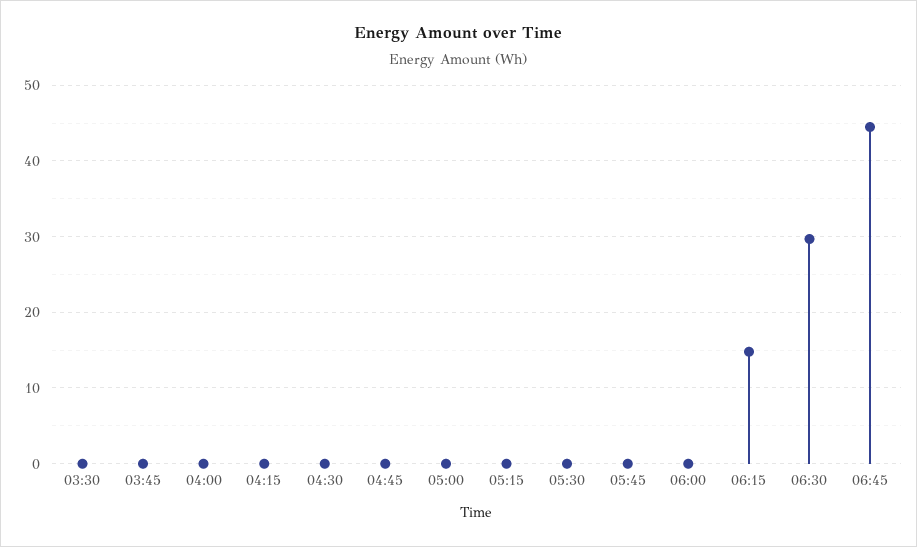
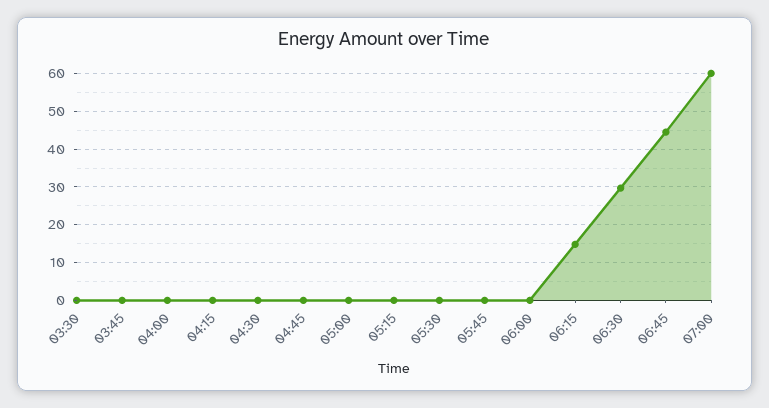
07:00: none -> 60

